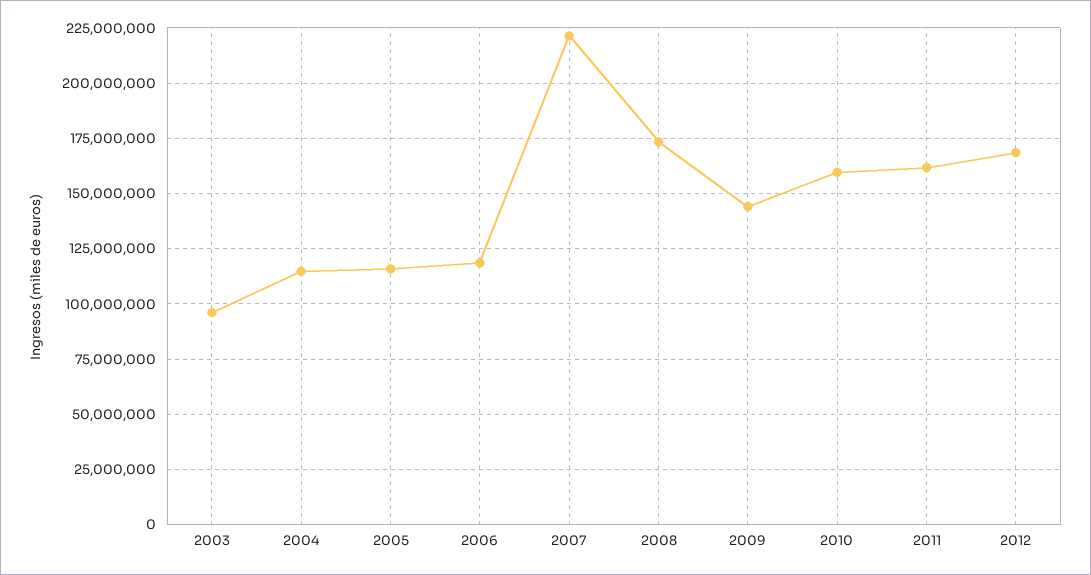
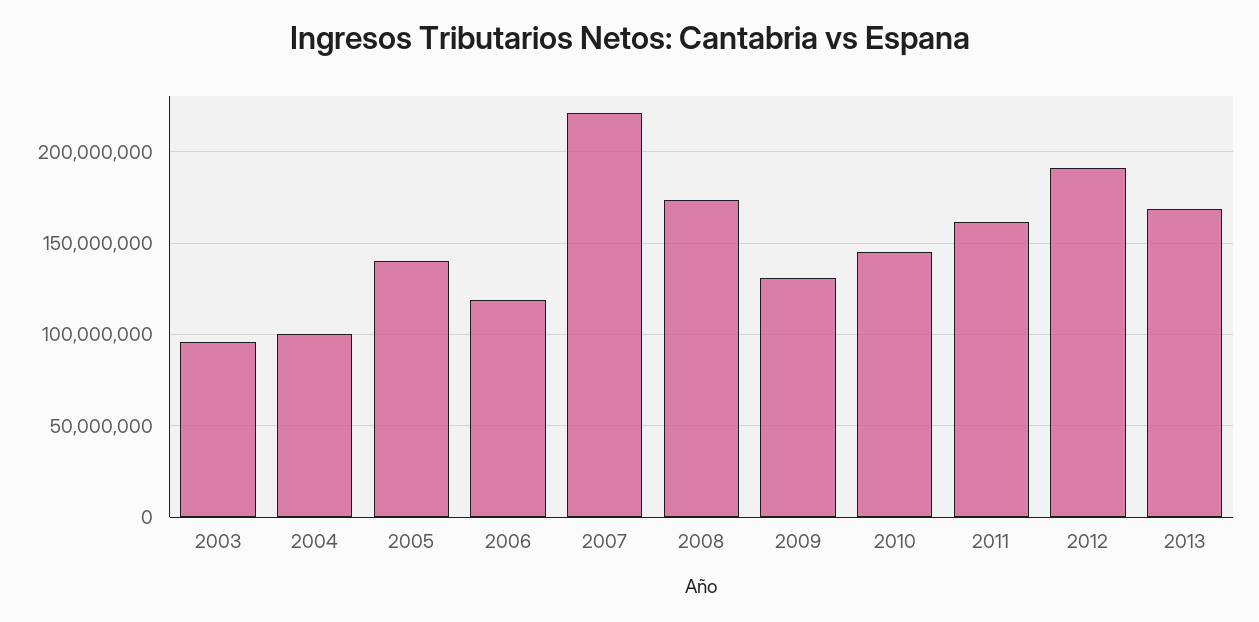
2004: 115000000 -> 100000000
2005: 115000000 -> 140000000
2009: 145000000 -> 130000000
2010: 160000000 -> 145000000
2012: 170000000 -> 190000000
2013: none -> 170000000

